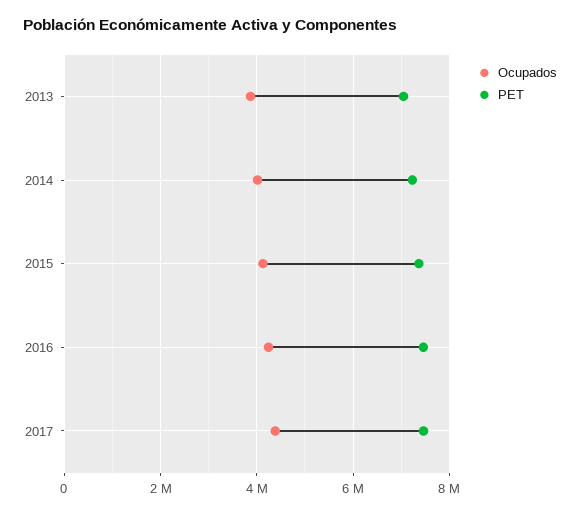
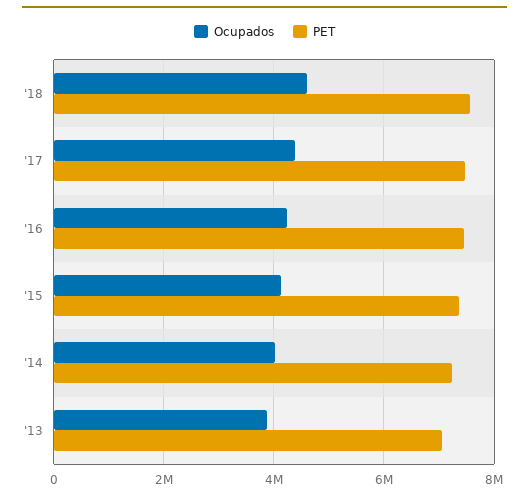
Ocupados, '18: none -> 4600000
PET, '18: none -> 7600000

